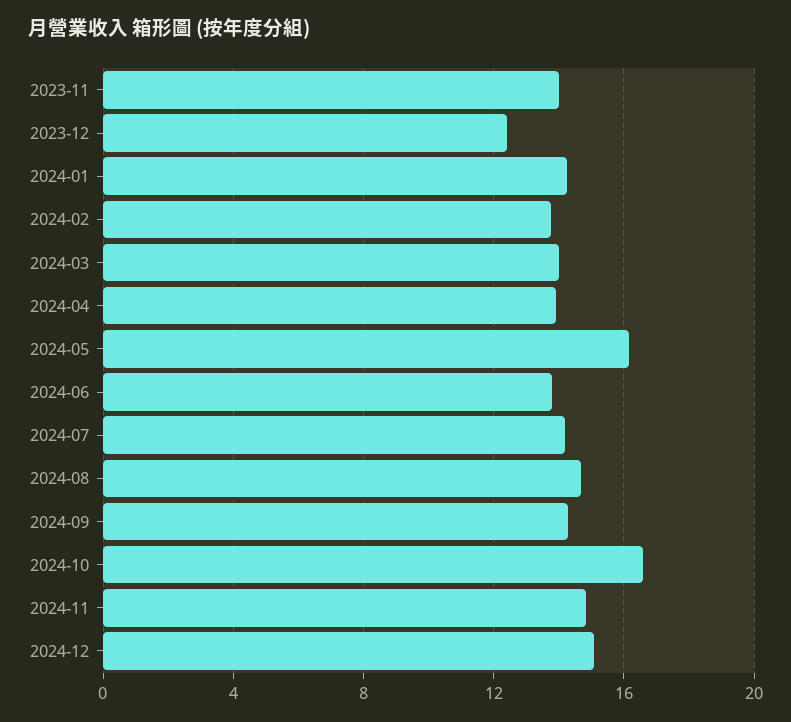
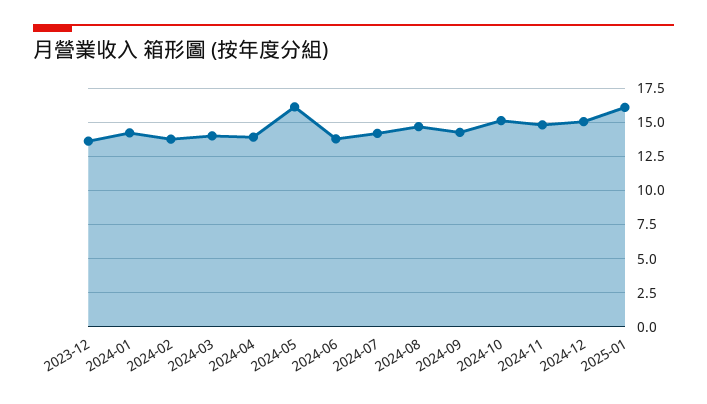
2023-11: 14 -> none
2023-12: 12.5 -> 13.5
2024-10: 16.5 -> 15
2025-01: none -> 16

